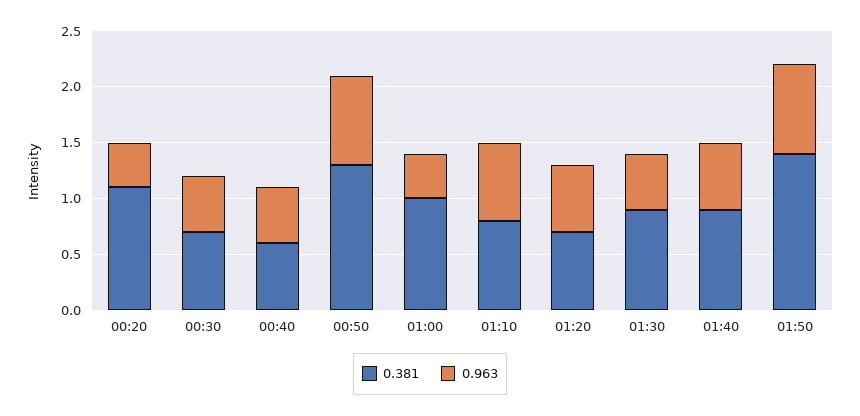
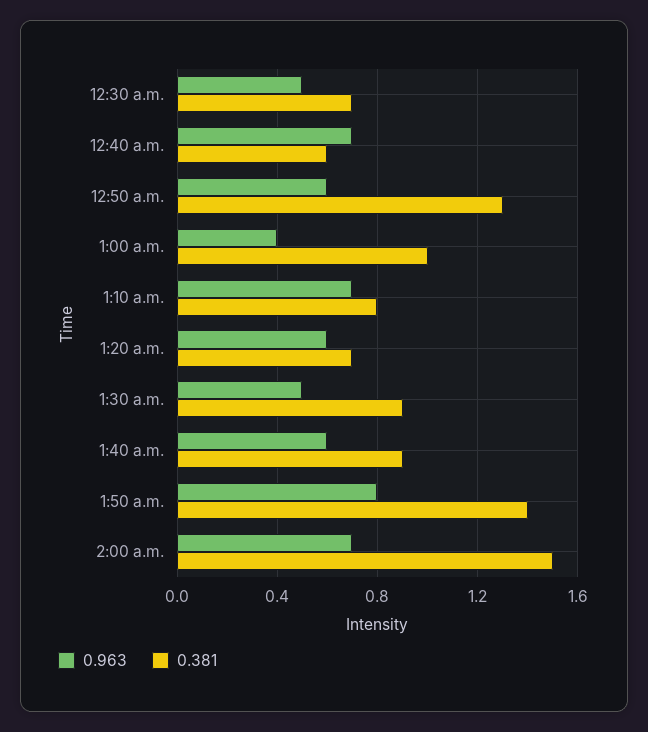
0.381, 00:20: 1.1 -> none
0.963, 00:20: 0.4 -> none
0.963, 00:40: 0.5 -> 0.7
0.963, 00:50: 0.8 -> 0.6
0.963, 2:00 a.m.: none -> 0.7
0.381, 2:00 a.m.: none -> 1.5

